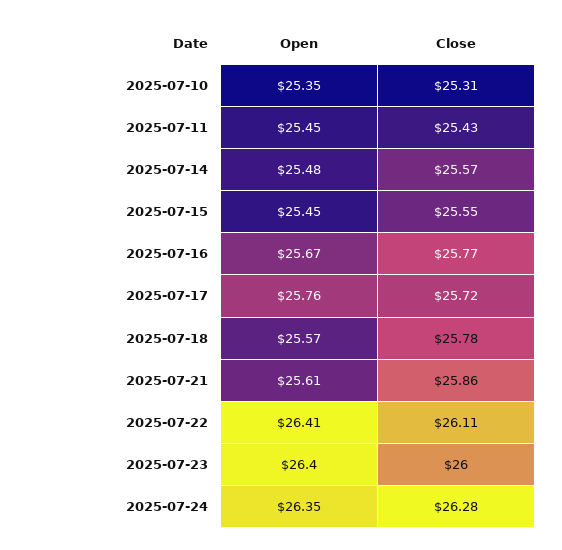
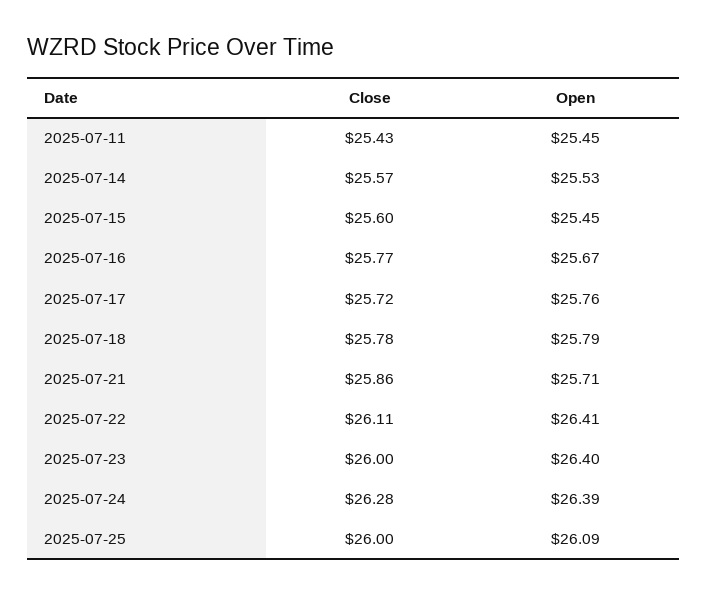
Open, 2025-07-10: 25.35 -> none
Close, 2025-07-10: 25.31 -> none
Open, 2025-07-14: 25.48 -> 25.53
Close, 2025-07-15: 25.55 -> 25.6
Open, 2025-07-18: 25.57 -> 25.79
Open, 2025-07-21: 25.61 -> 25.71
Open, 2025-07-24: 26.35 -> 26.39
Close, 2025-07-25: none -> 26
Open, 2025-07-25: none -> 26.09

